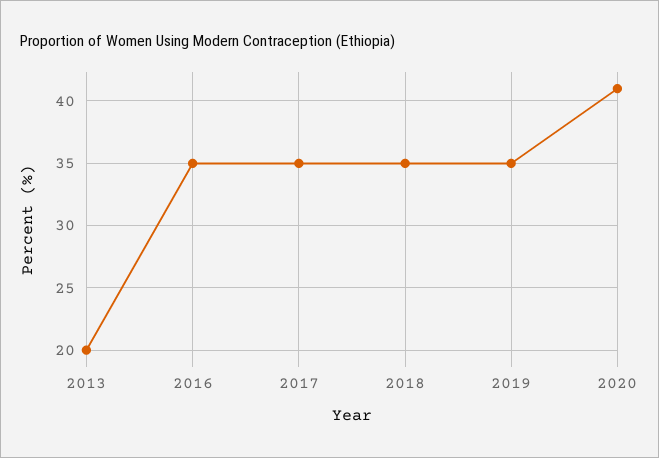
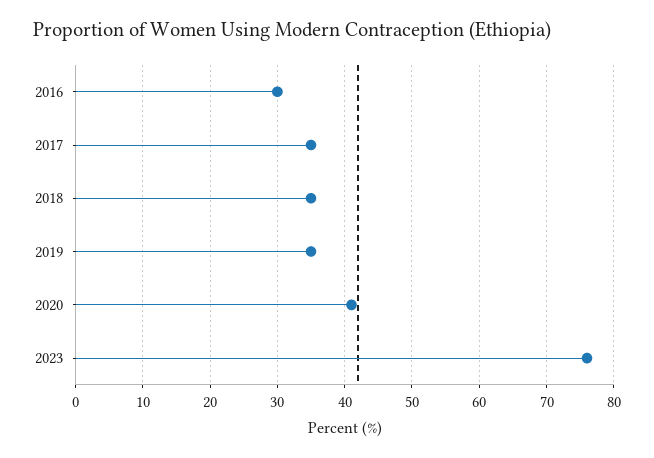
2013: 20 -> none
2016: 35 -> 30
2023: none -> 76

